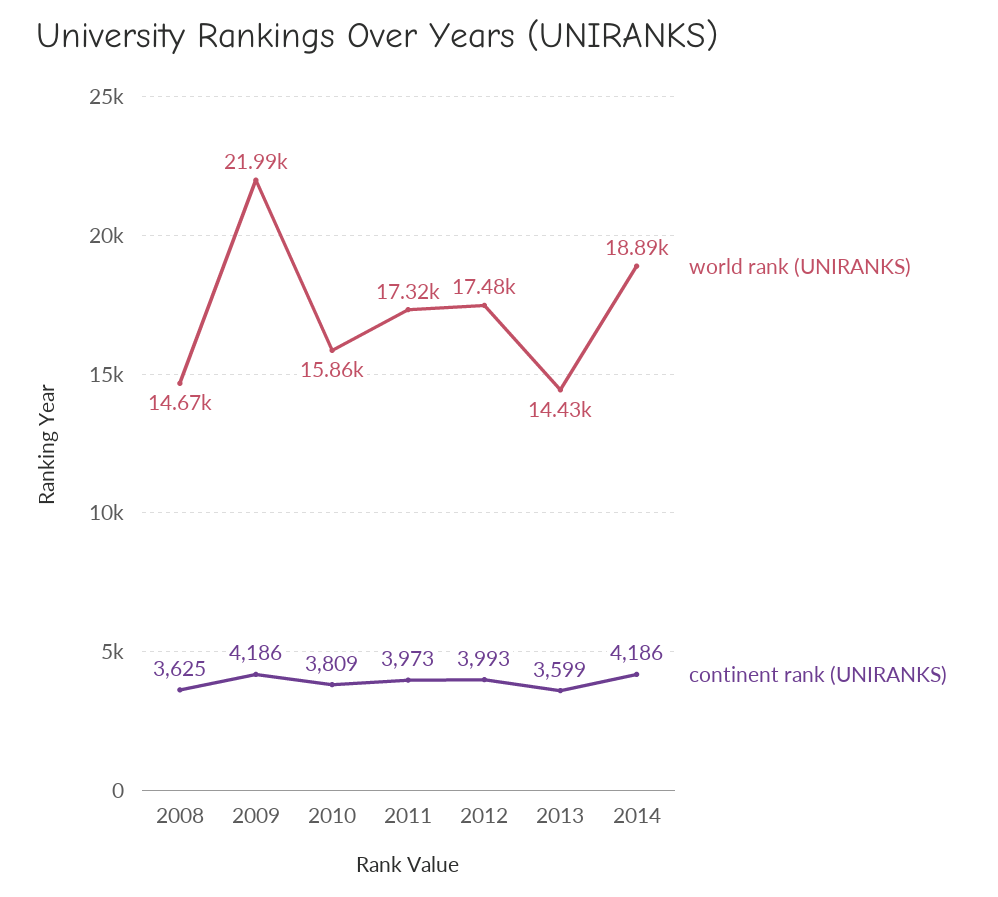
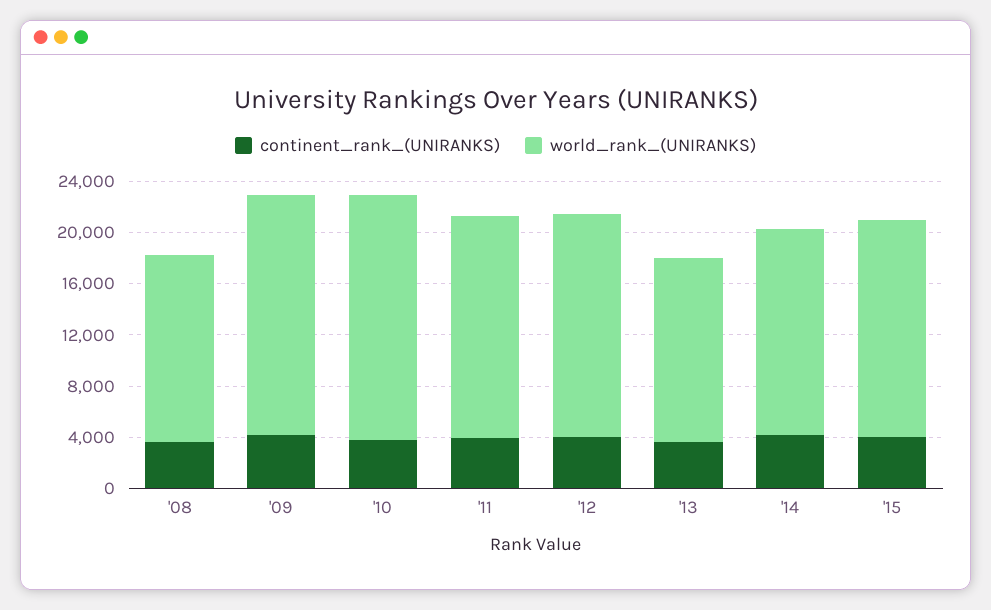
world rank (UNIRANKS), 2009: 21990 -> 19000
world rank (UNIRANKS), 2010: 15860 -> 19000
world rank (UNIRANKS), 2014: 18890 -> 16000
continent rank (UNIRANKS), '15: none -> 4000
world rank (UNIRANKS), '15: none -> 17000

